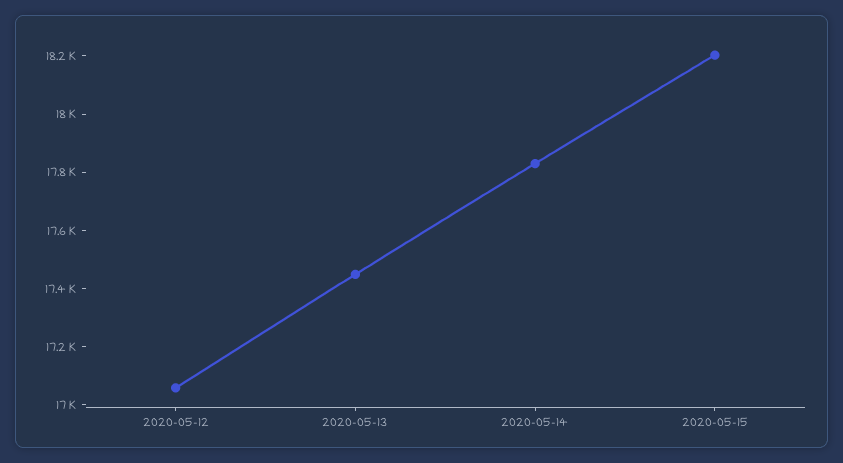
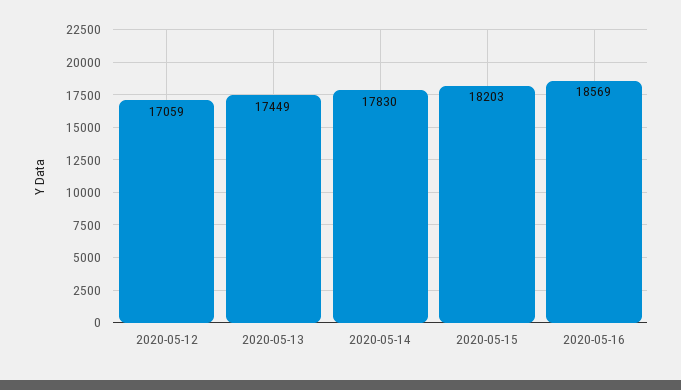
2020-05-16: none -> 18569

